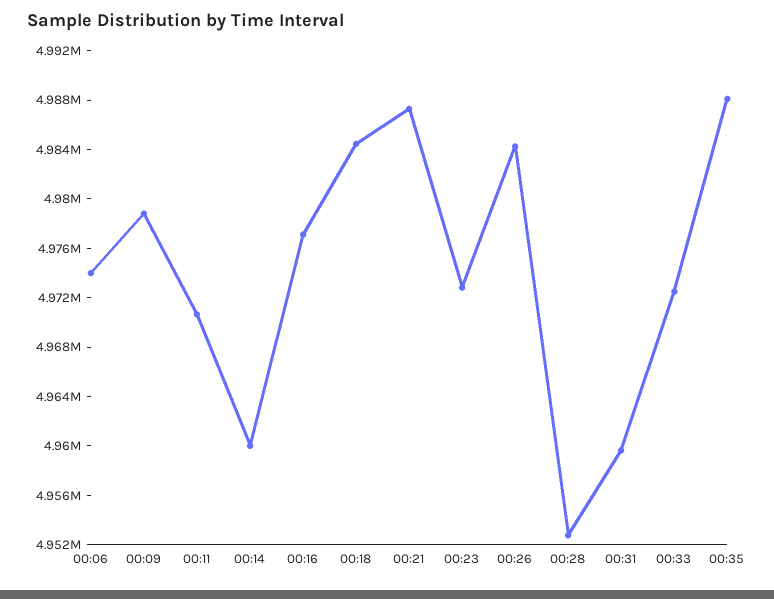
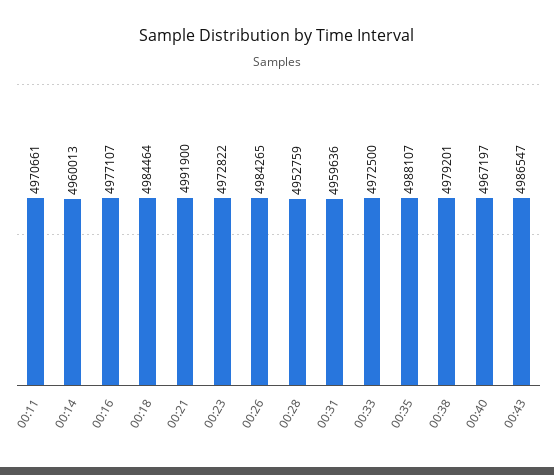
00:06: 4974000 -> none
00:09: 4979000 -> none
00:21: 4987000 -> 4991900
00:38: none -> 4979201
00:40: none -> 4967197
00:43: none -> 4986547

